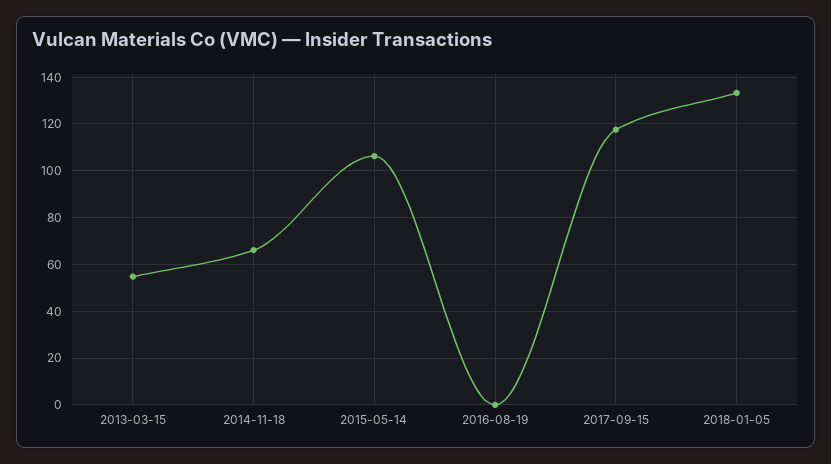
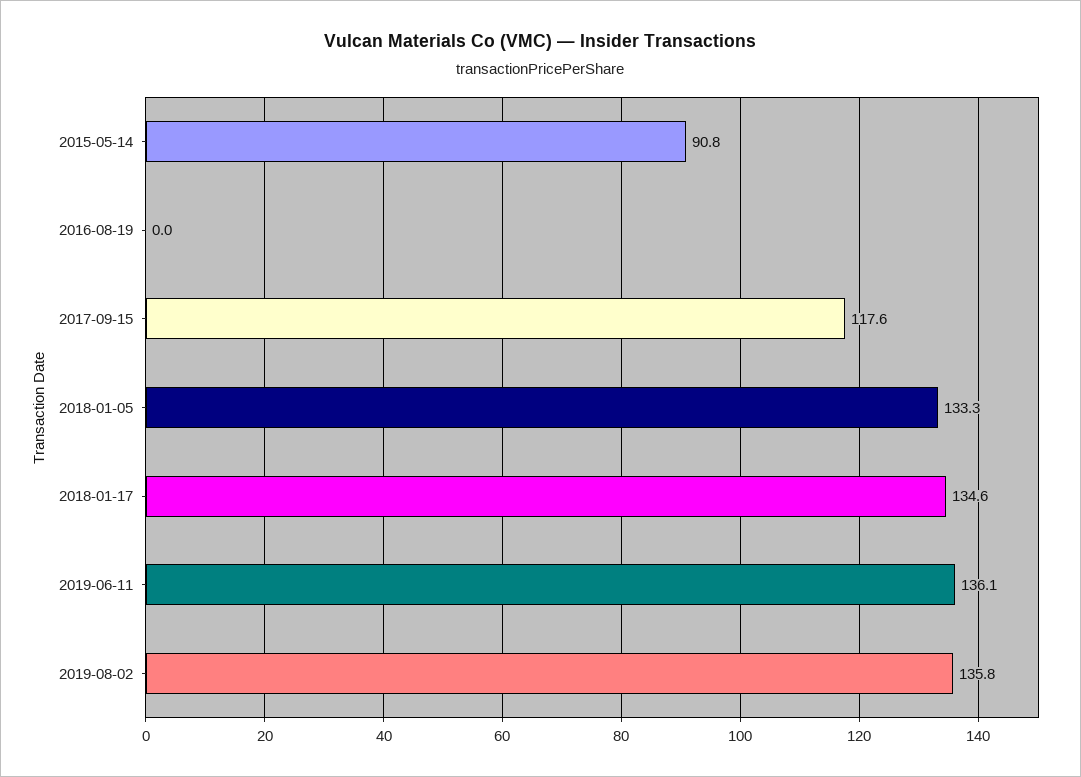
2013-03-15: 55 -> none
2014-11-18: 65 -> none
2015-05-14: 105 -> 90.8
2018-01-17: none -> 134.6
2019-06-11: none -> 136.1
2019-08-02: none -> 135.8

